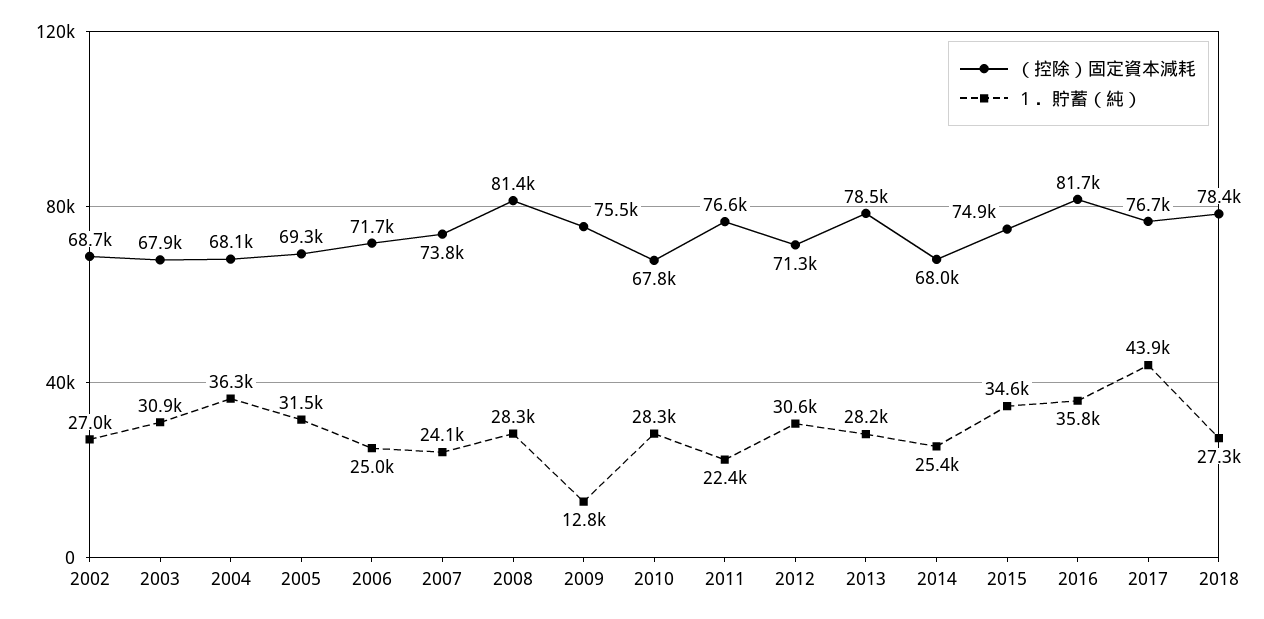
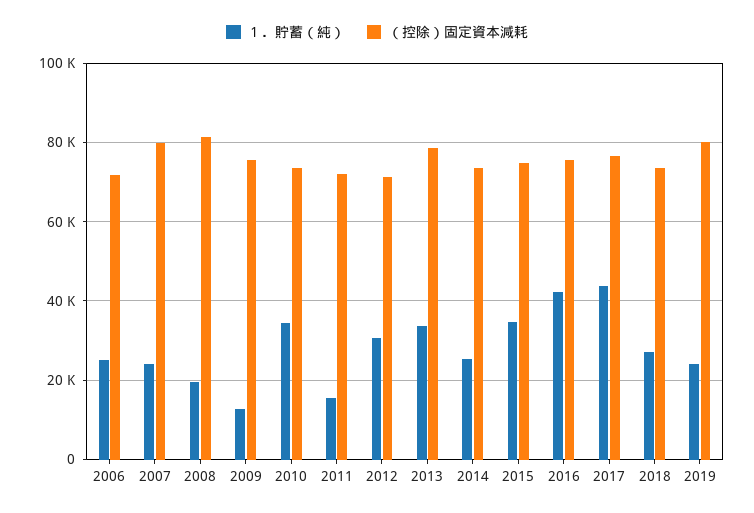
（控除）固定資本減耗, 2002: 68700 -> none
１．貯蓄（純）, 2002: 27000 -> none
（控除）固定資本減耗, 2003: 67900 -> none
１．貯蓄（純）, 2003: 30900 -> none
（控除）固定資本減耗, 2004: 68100 -> none
１．貯蓄（純）, 2004: 36300 -> none
（控除）固定資本減耗, 2005: 69300 -> none
１．貯蓄（純）, 2005: 31500 -> none
（控除）固定資本減耗, 2007: 73800 -> 80000
１．貯蓄（純）, 2008: 28300 -> 20000
（控除）固定資本減耗, 2010: 67800 -> 74000
１．貯蓄（純）, 2010: 28300 -> 34000
（控除）固定資本減耗, 2011: 76600 -> 72000
１．貯蓄（純）, 2011: 22400 -> 16000
１．貯蓄（純）, 2013: 28200 -> 34000
（控除）固定資本減耗, 2014: 68000 -> 74000
（控除）固定資本減耗, 2016: 81700 -> 76000
１．貯蓄（純）, 2016: 35800 -> 42000
（控除）固定資本減耗, 2018: 78400 -> 74000
１．貯蓄（純）, 2019: none -> 24000
（控除）固定資本減耗, 2019: none -> 80000

